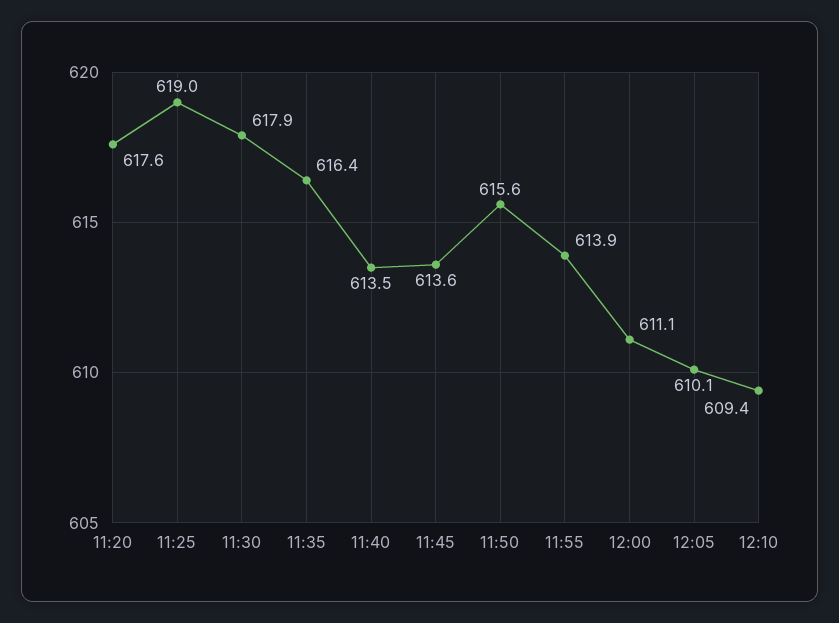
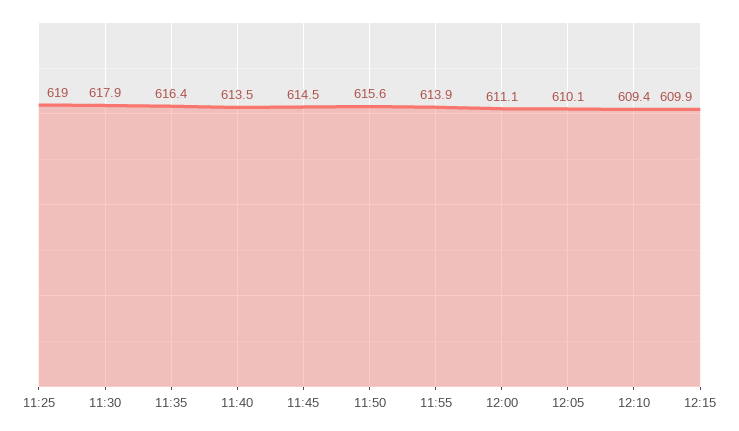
11:20: 617.6 -> none
11:45: 613.6 -> 614.5
12:15: none -> 609.9

